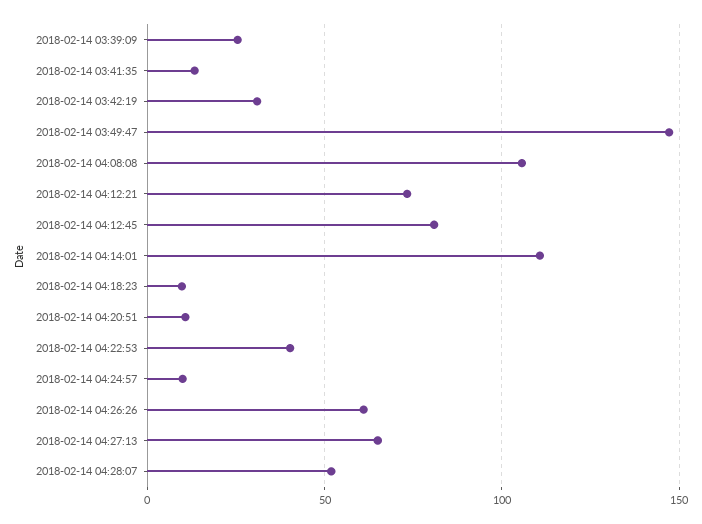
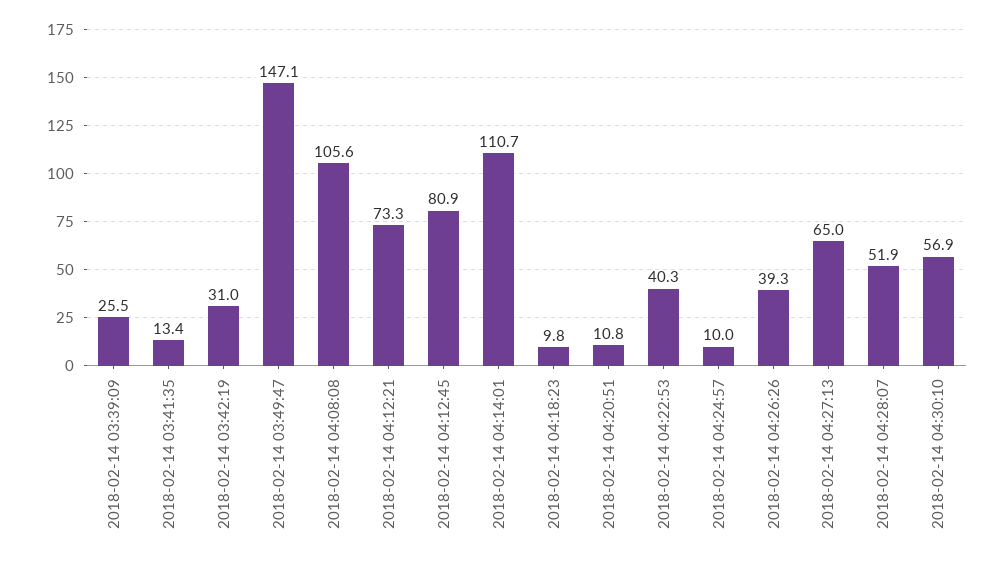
2018-02-14 04:26:26: 60 -> 39.3
2018-02-14 04:30:10: none -> 56.9

